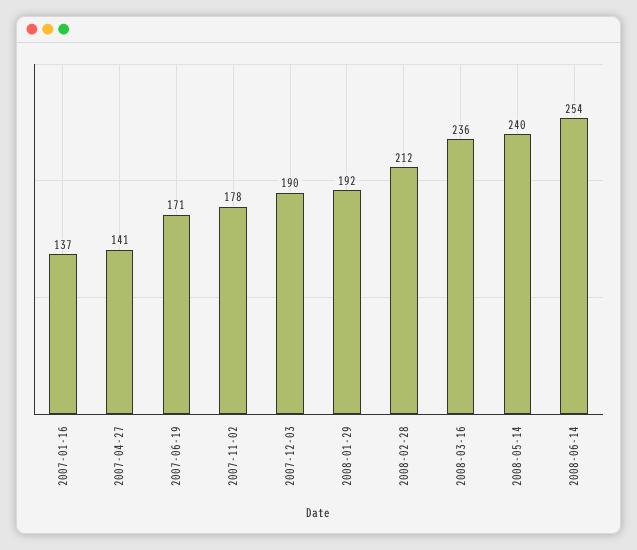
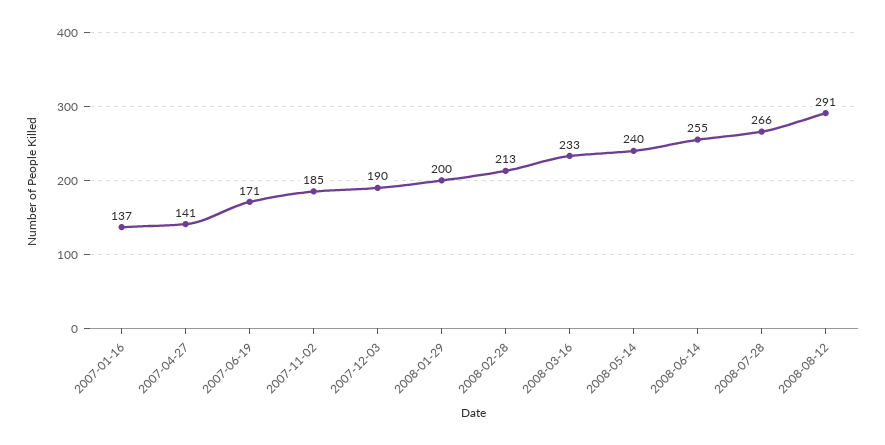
2007-11-02: 178 -> 185
2008-01-29: 192 -> 200
2008-02-28: 212 -> 213
2008-03-16: 236 -> 233
2008-06-14: 254 -> 255
2008-07-28: none -> 266
2008-08-12: none -> 291

